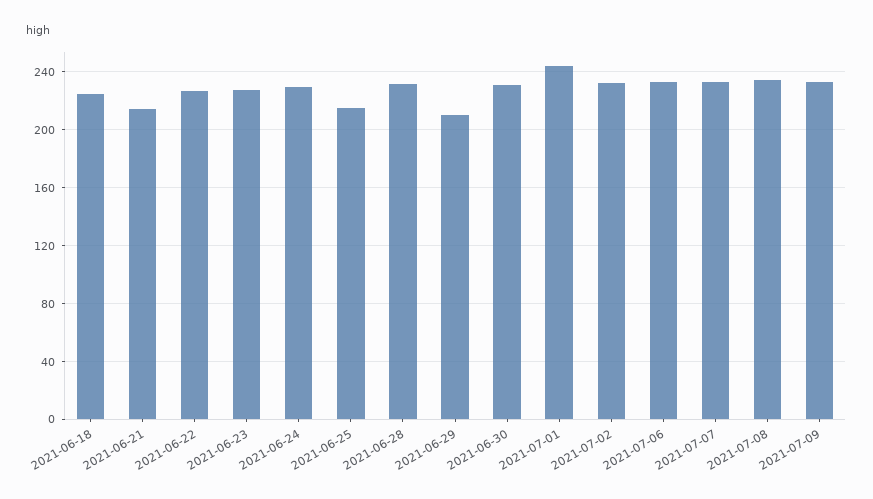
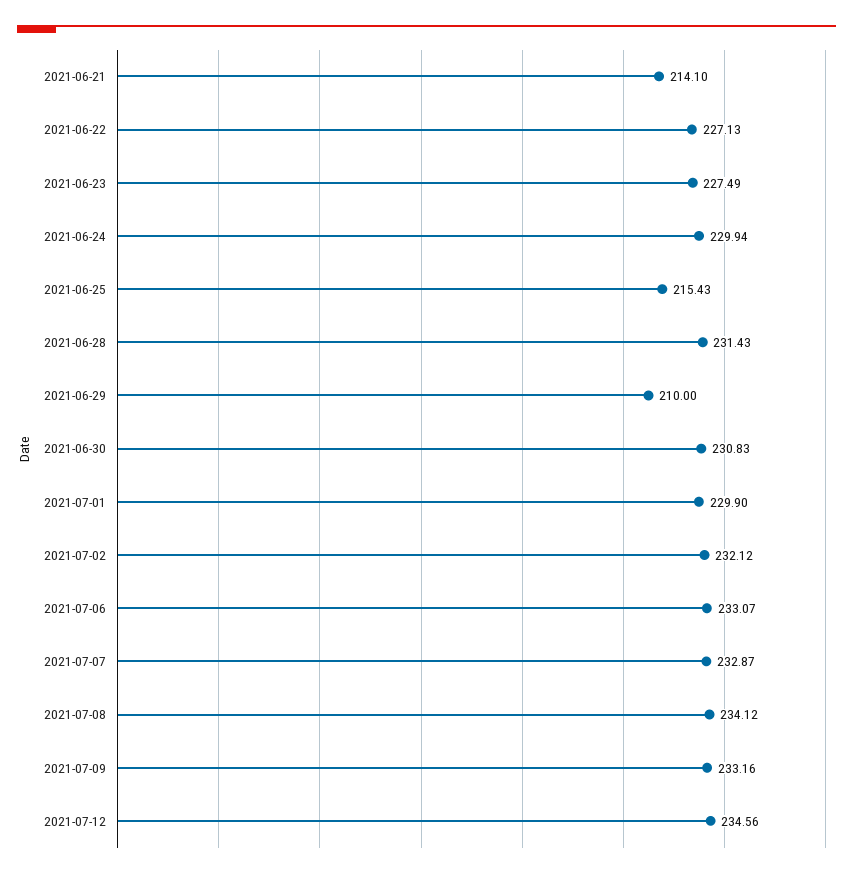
2021-06-18: 225 -> none
2021-07-01: 245 -> 229.9
2021-07-12: none -> 234.56

